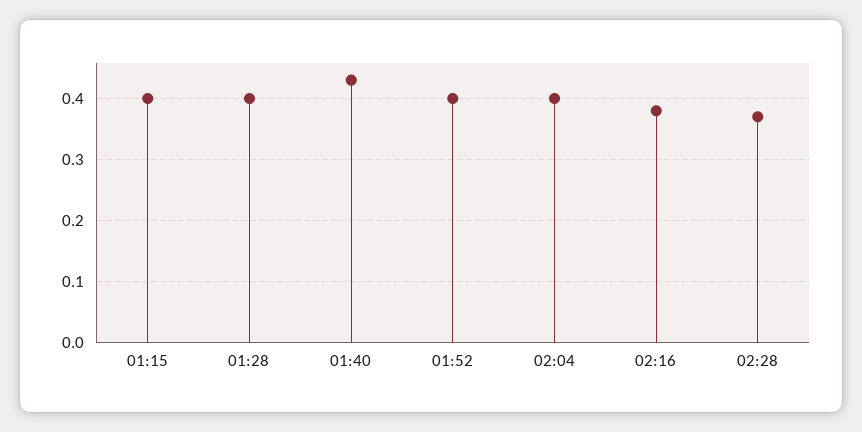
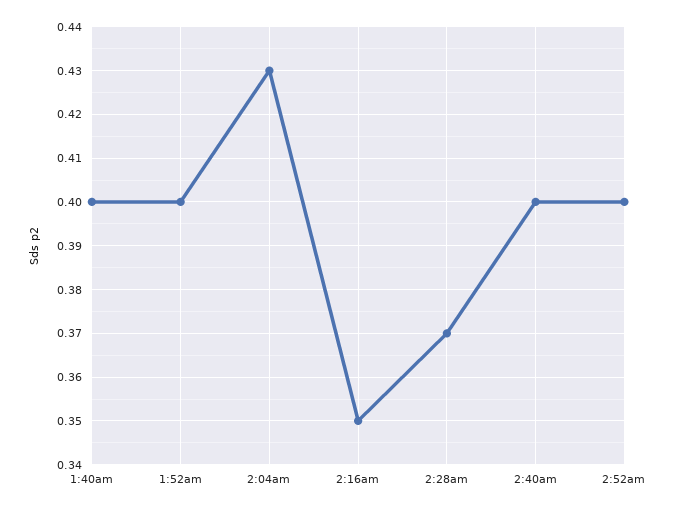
01:15: 0.4 -> none
01:28: 0.4 -> none
01:40: 0.43 -> 0.4
02:04: 0.4 -> 0.43
02:16: 0.38 -> 0.35
2:40am: none -> 0.4
2:52am: none -> 0.4

